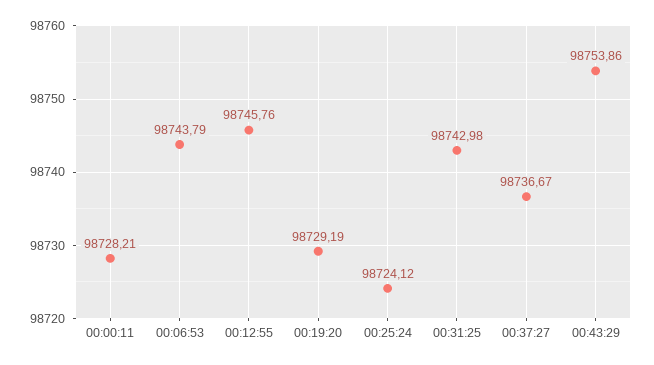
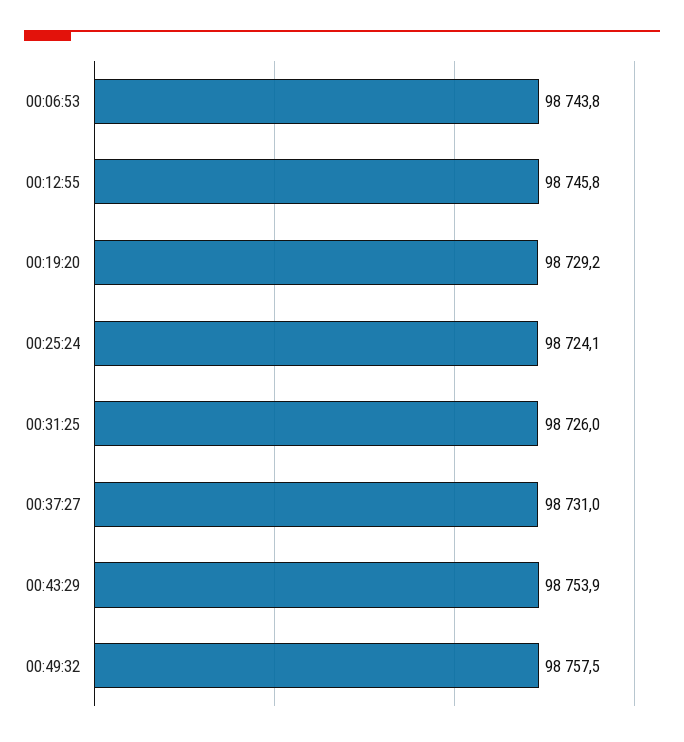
00:00:11: 98728.21 -> none
00:31:25: 98742.98 -> 98726
00:37:27: 98736.67 -> 98731
00:49:32: none -> 98757.5

